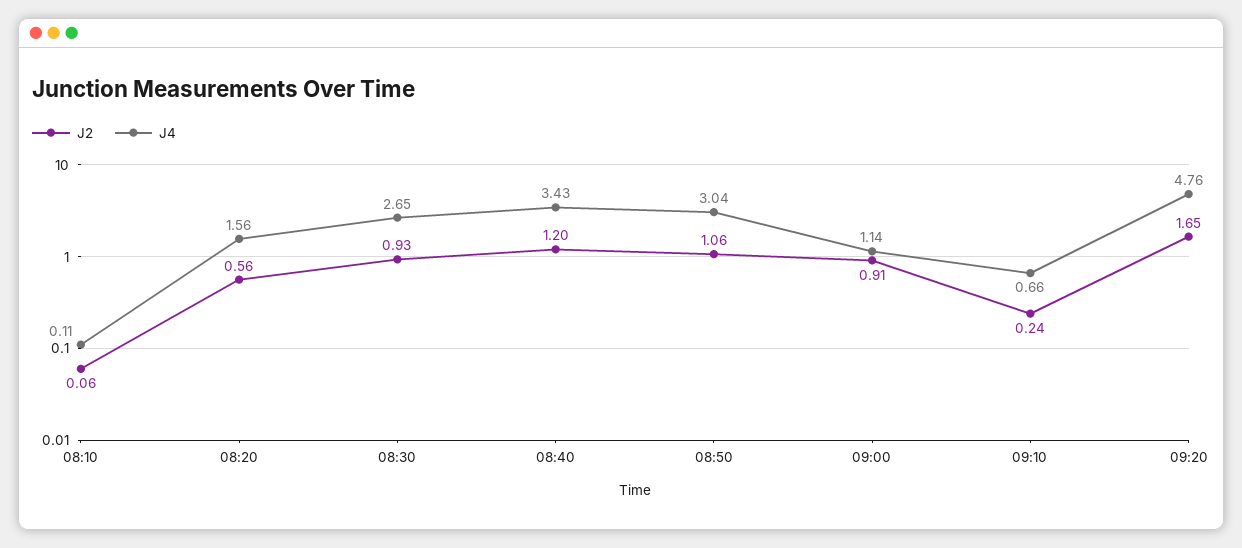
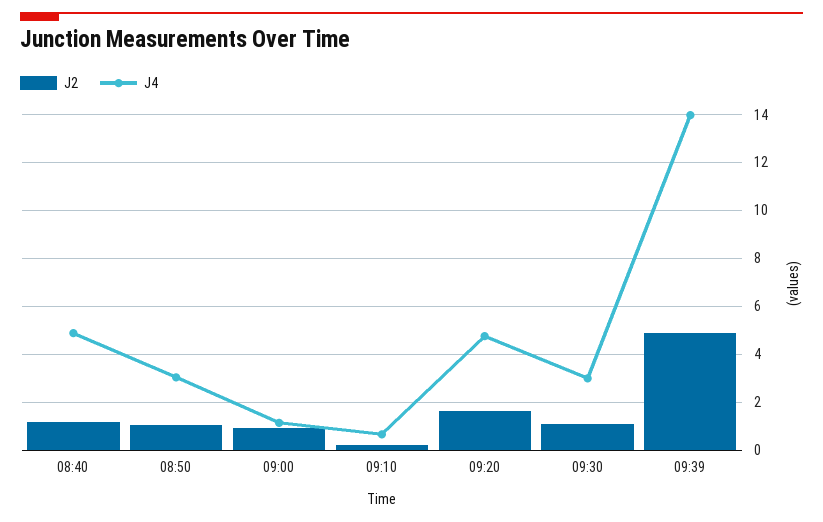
J2, 08:10: 0.06 -> none
J4, 08:10: 0.11 -> none
J2, 08:20: 0.56 -> none
J4, 08:20: 1.56 -> none
J2, 08:30: 0.93 -> none
J4, 08:30: 2.65 -> none
J4, 08:40: 3.43 -> 5
J2, 09:30: none -> 1
J4, 09:30: none -> 3
J2, 09:39: none -> 5
J4, 09:39: none -> 14

